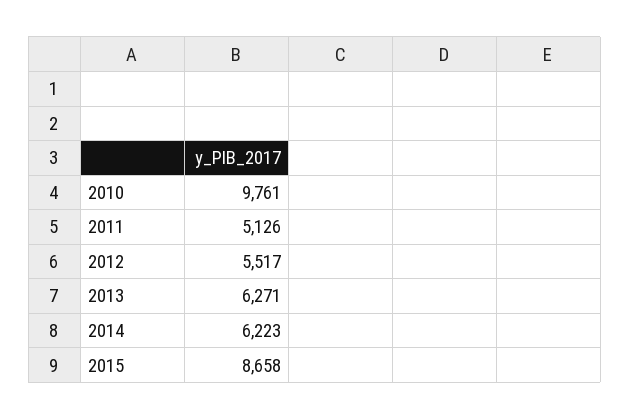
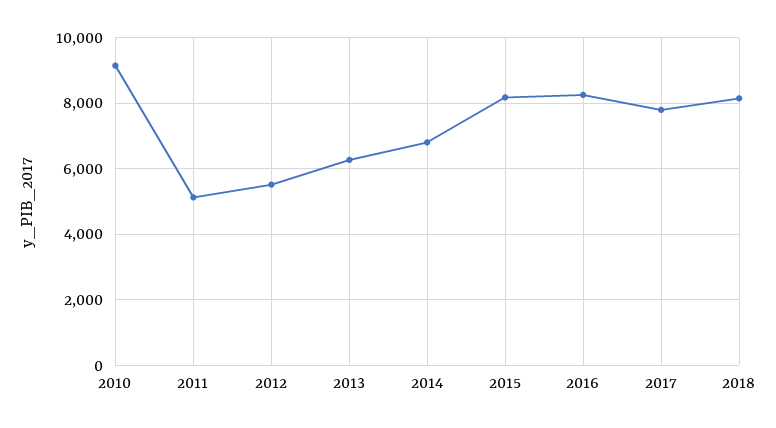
2010: 9761 -> 9200
2014: 6223 -> 6800
2015: 8658 -> 8200
2016: none -> 8200
2017: none -> 7800
2018: none -> 8200

